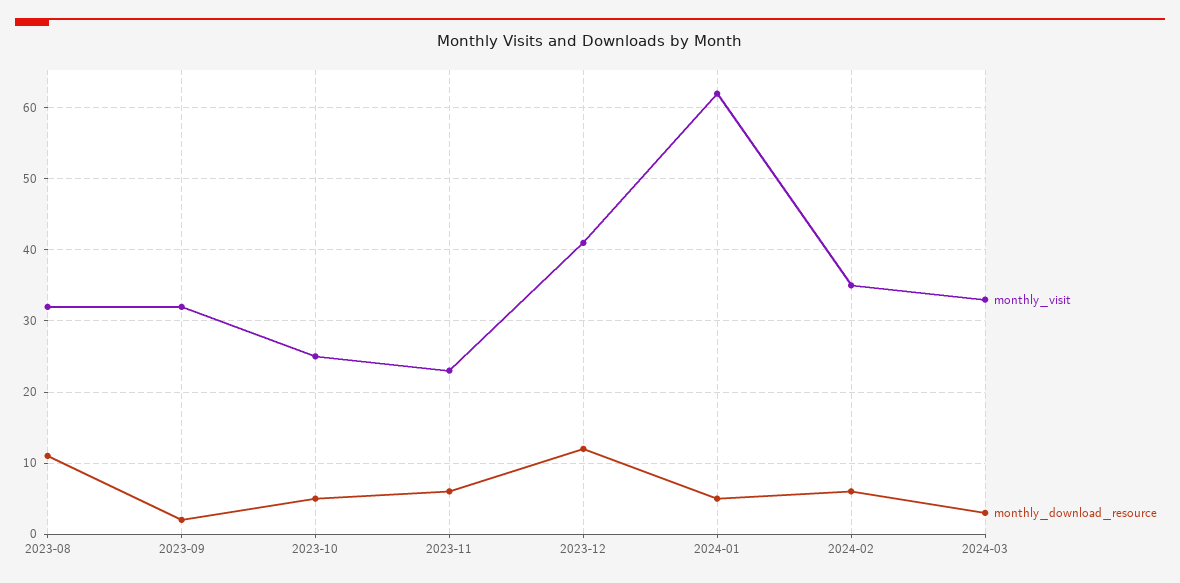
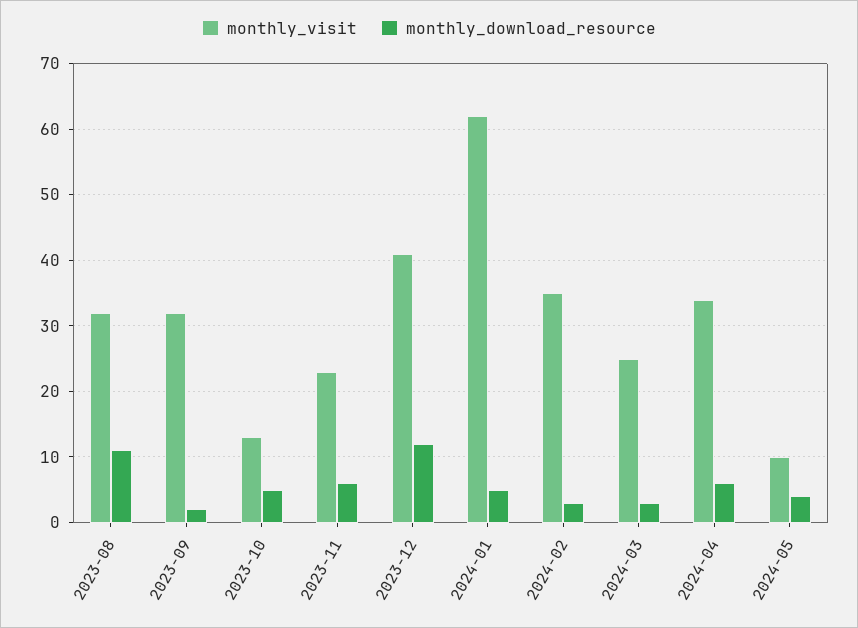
monthly_visit, 2023-10: 25 -> 13
monthly_download_resource, 2024-02: 6 -> 3
monthly_visit, 2024-03: 33 -> 25
monthly_visit, 2024-04: none -> 34
monthly_download_resource, 2024-04: none -> 6
monthly_visit, 2024-05: none -> 10
monthly_download_resource, 2024-05: none -> 4

